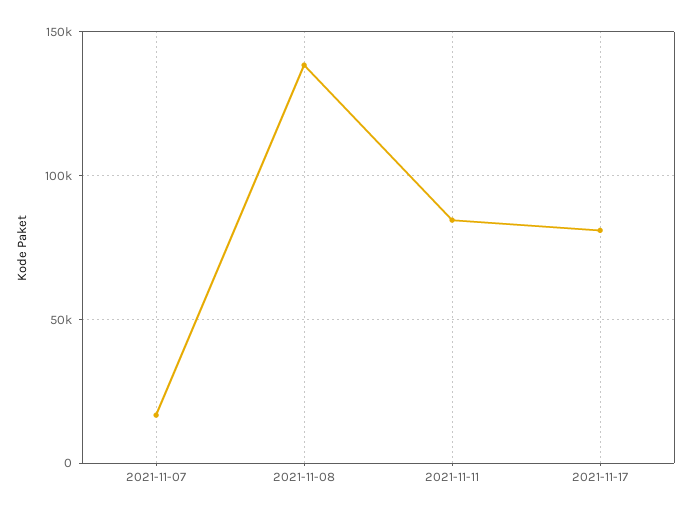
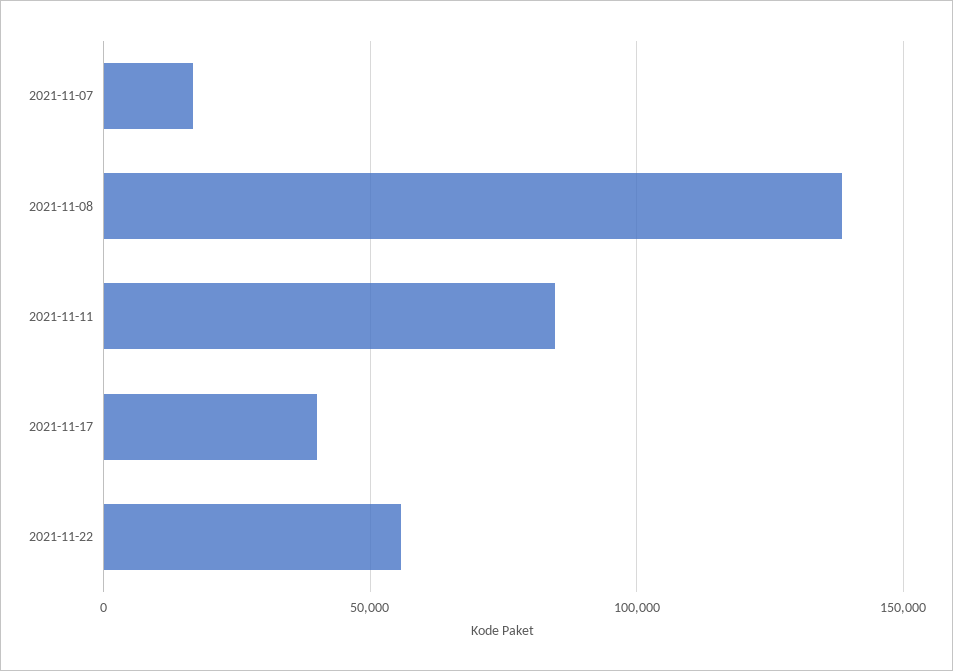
2021-11-17: 80000 -> 40000
2021-11-22: none -> 55000

